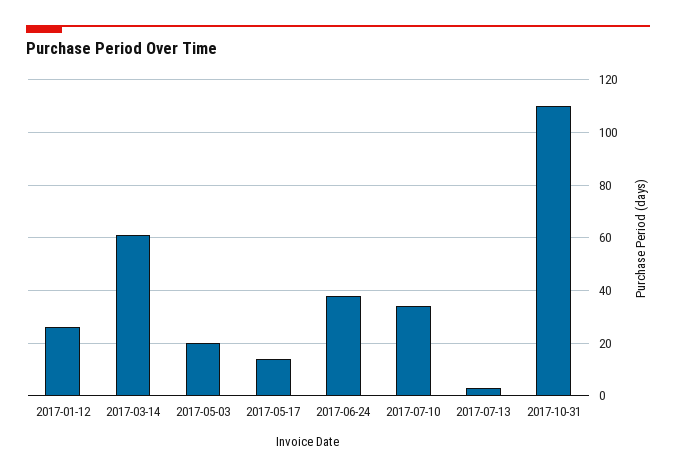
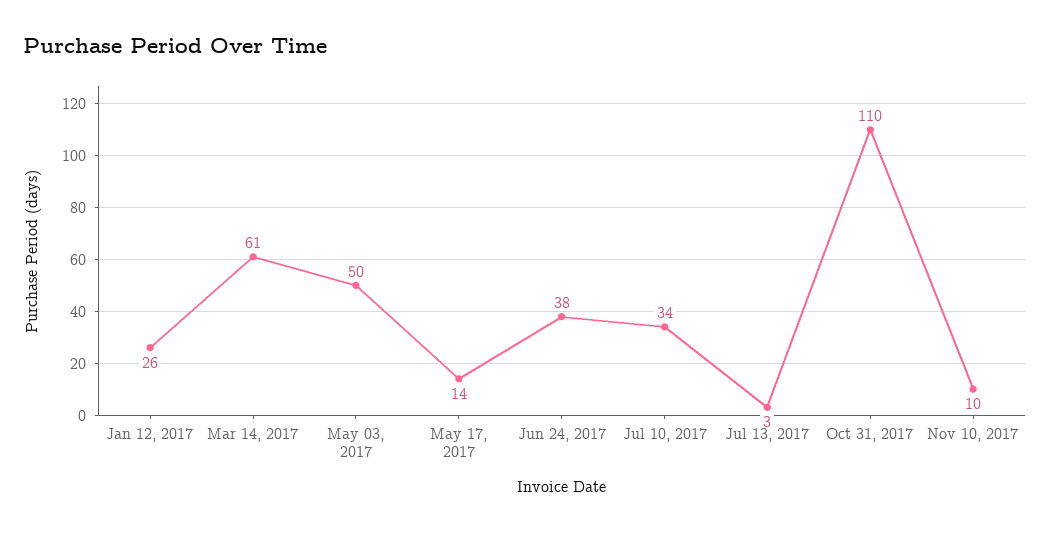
2017-05-03: 20 -> 50
Nov 10, 2017: none -> 10

